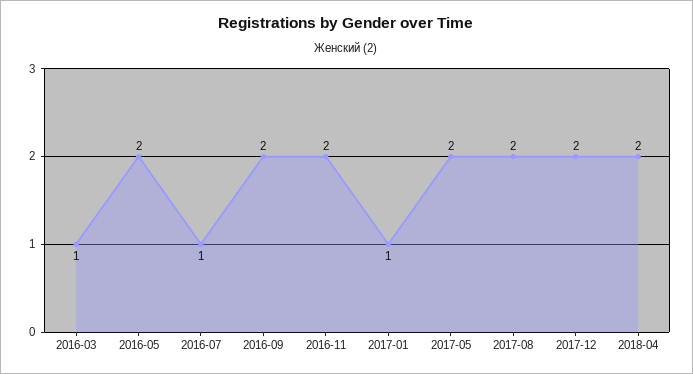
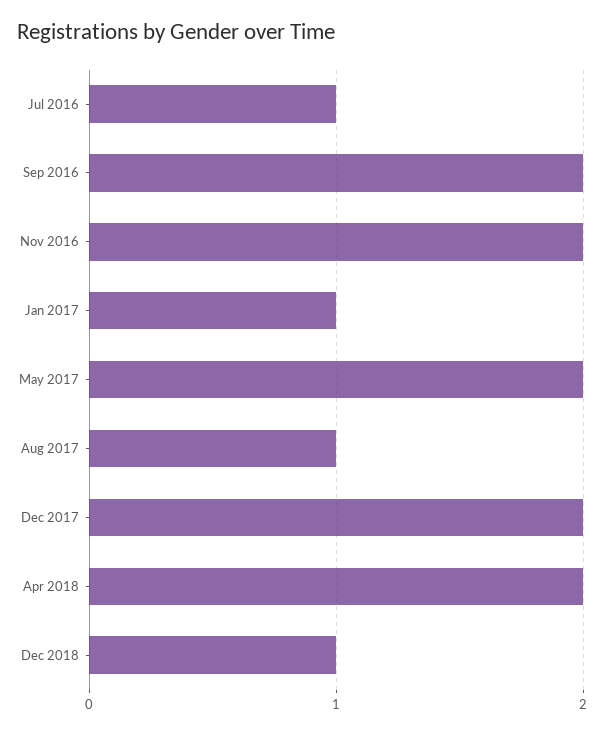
2016-03: 1 -> none
2016-05: 2 -> none
2017-08: 2 -> 1
Dec 2018: none -> 1

